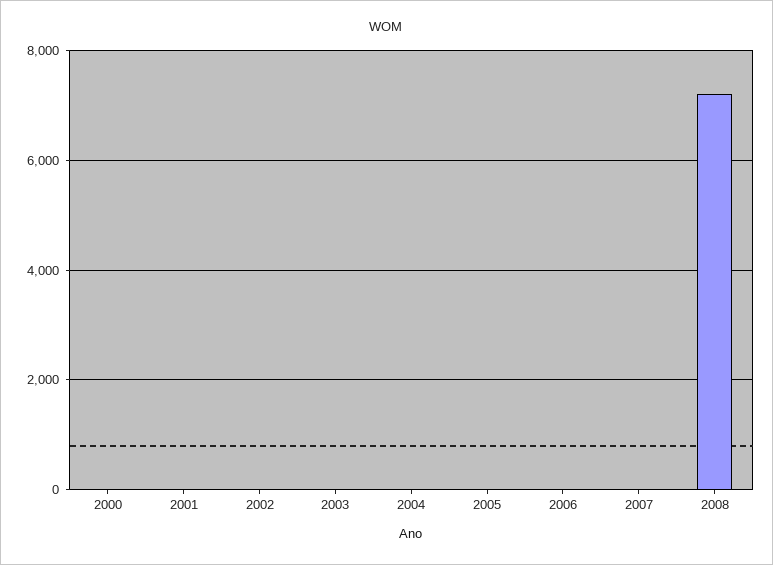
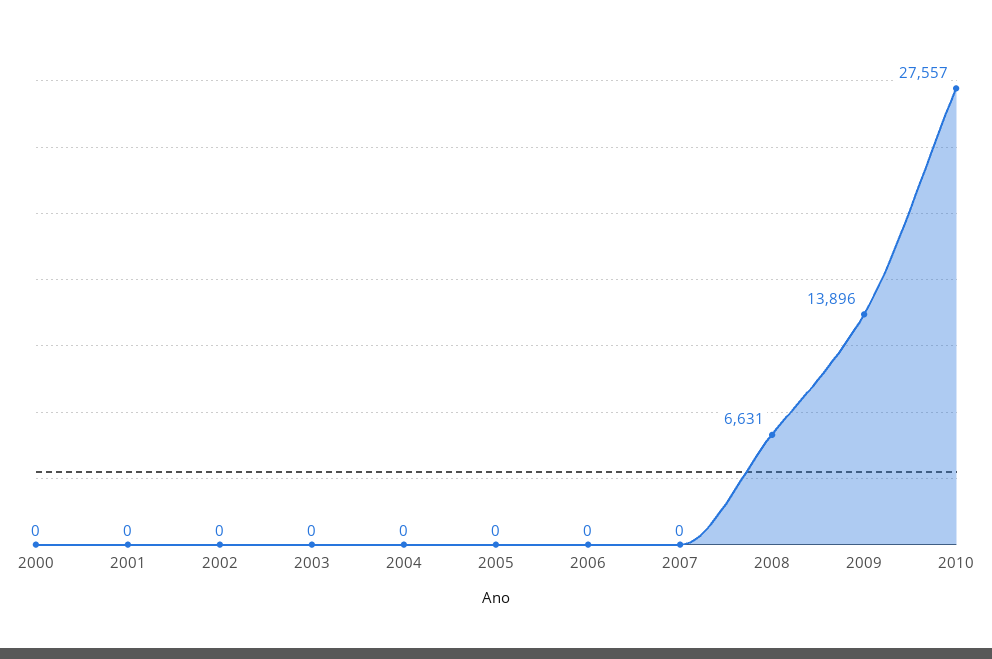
2008: 7200 -> 6631
2009: none -> 13896
2010: none -> 27557

